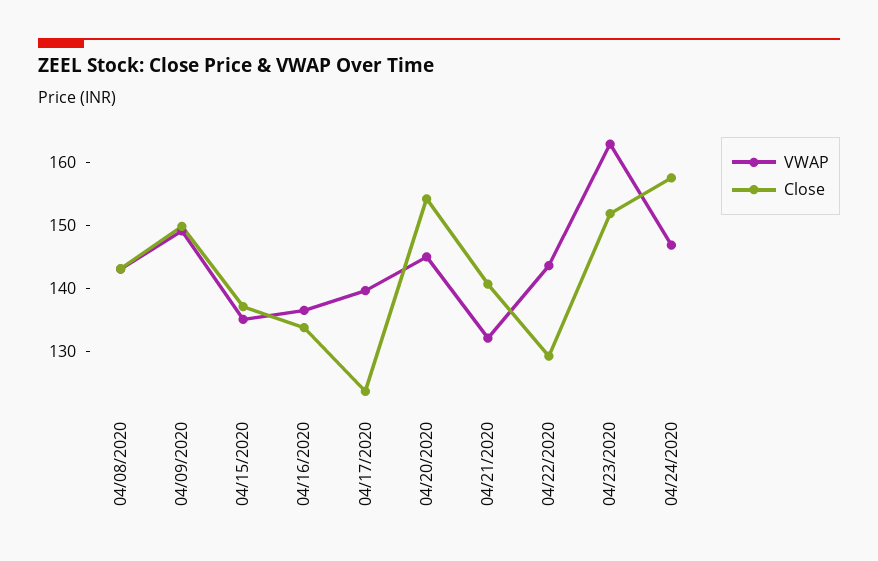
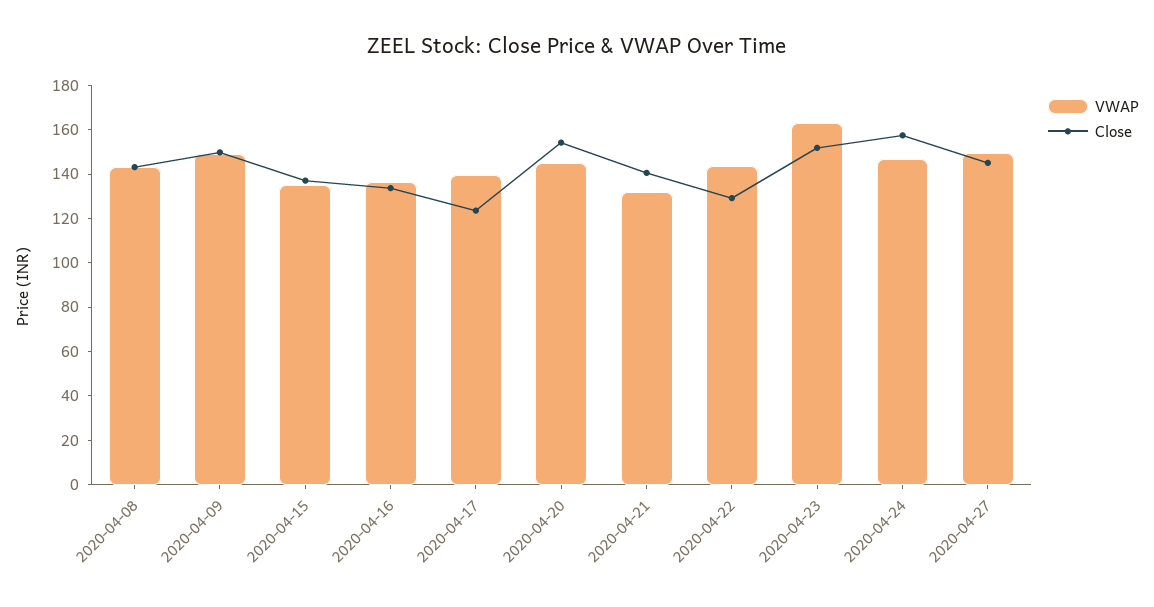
VWAP, 2020-04-27: none -> 150
Close, 2020-04-27: none -> 145

